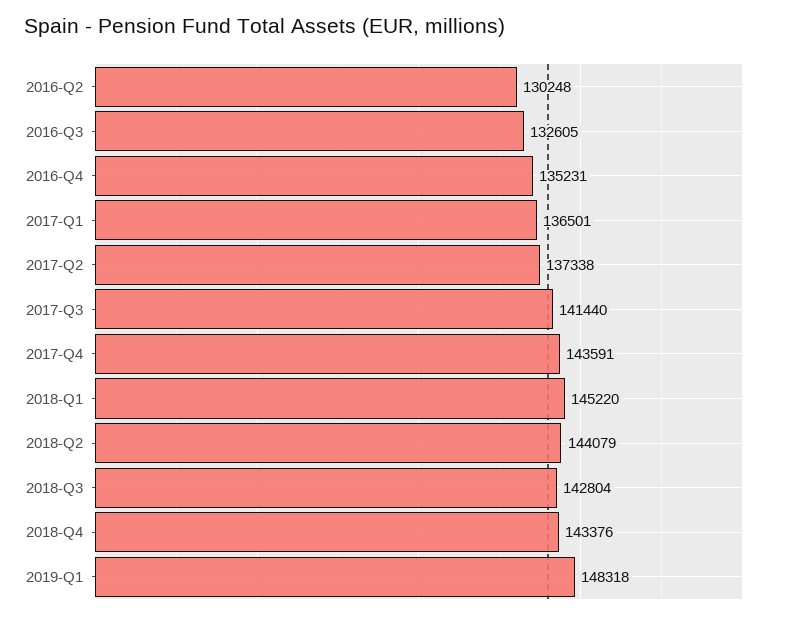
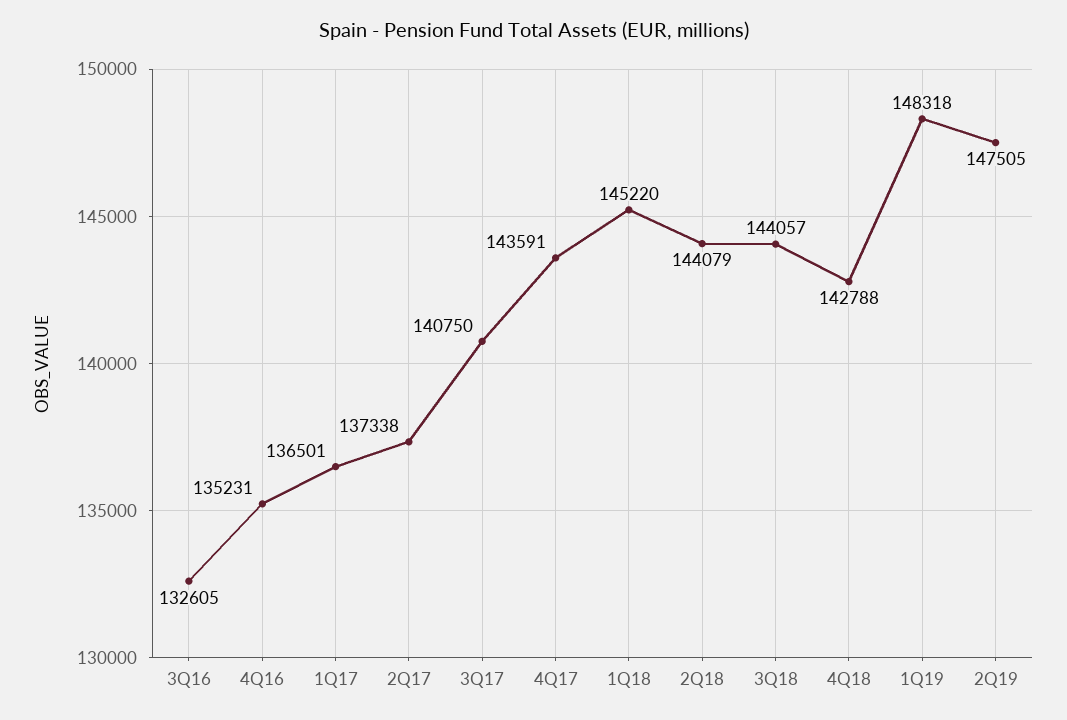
2016-Q2: 130248 -> none
2017-Q3: 141440 -> 140750
2018-Q3: 142804 -> 144057
2018-Q4: 143376 -> 142788
2Q19: none -> 147505

